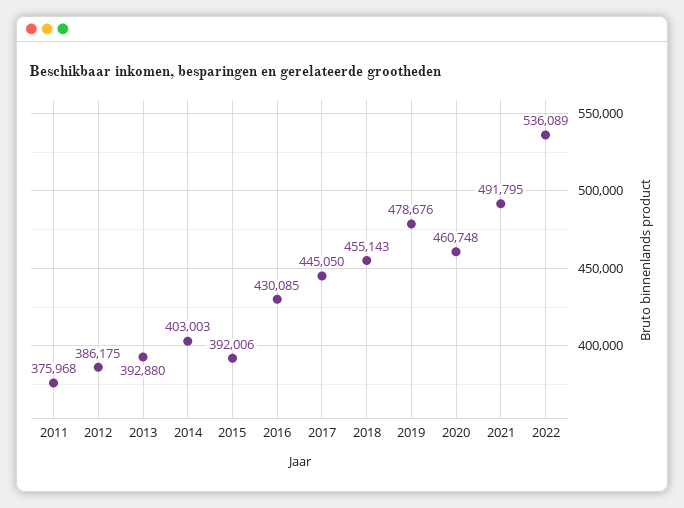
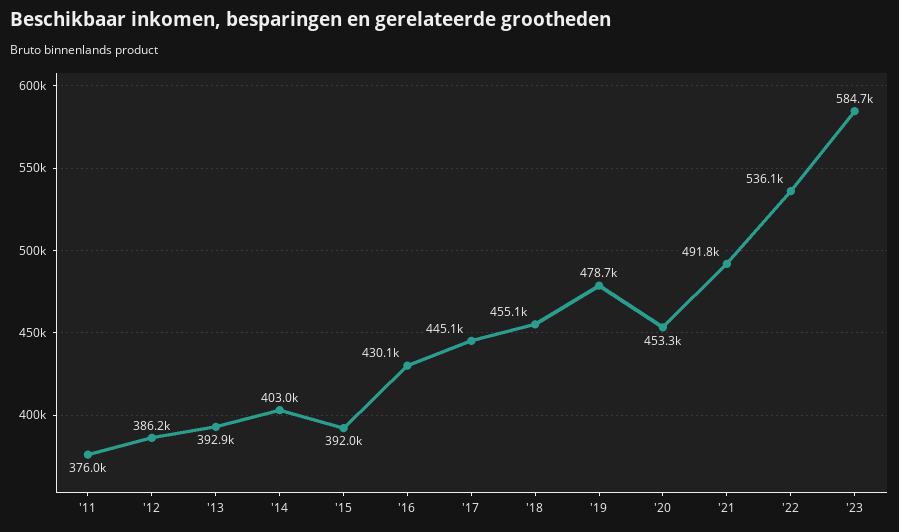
2020: 460748 -> 453300
'23: none -> 584700

